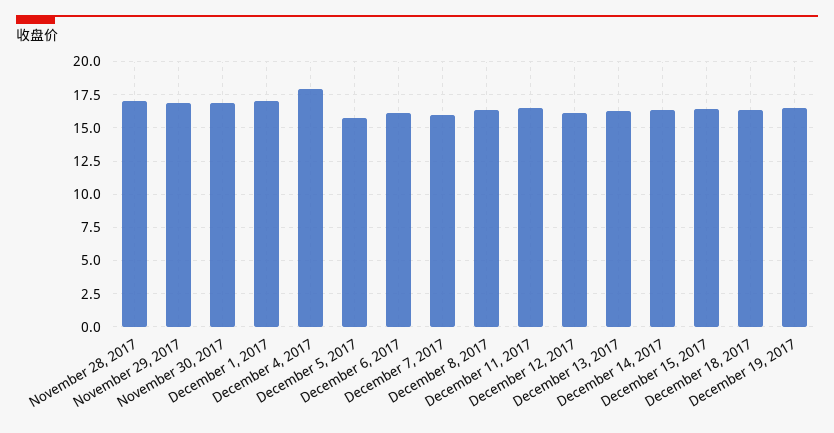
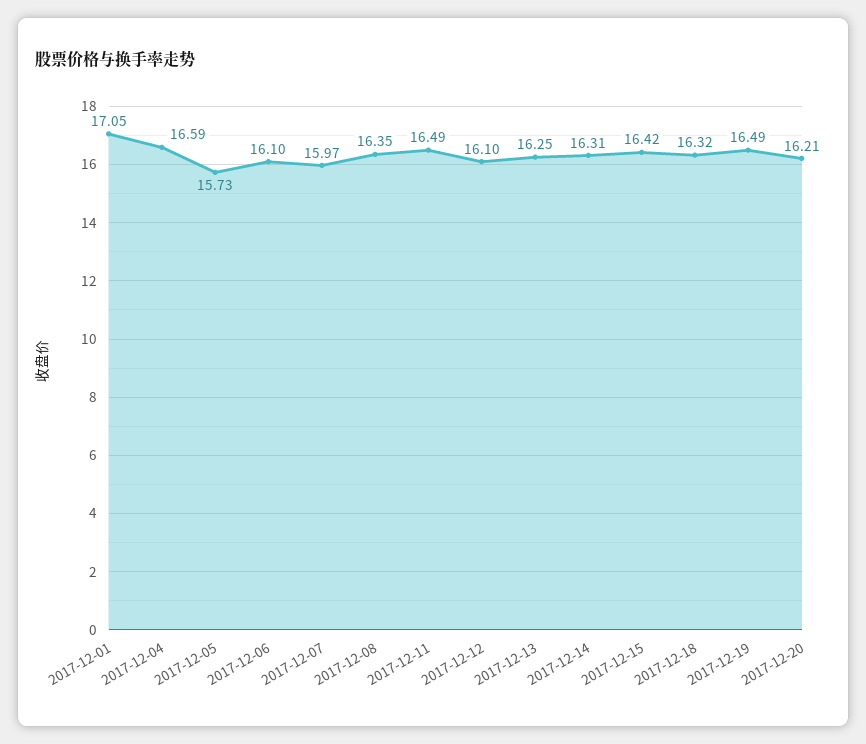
November 28, 2017: 17 -> none
November 29, 2017: 17 -> none
November 30, 2017: 17 -> none
December 4, 2017: 18 -> 16.59
2017-12-20: none -> 16.21

